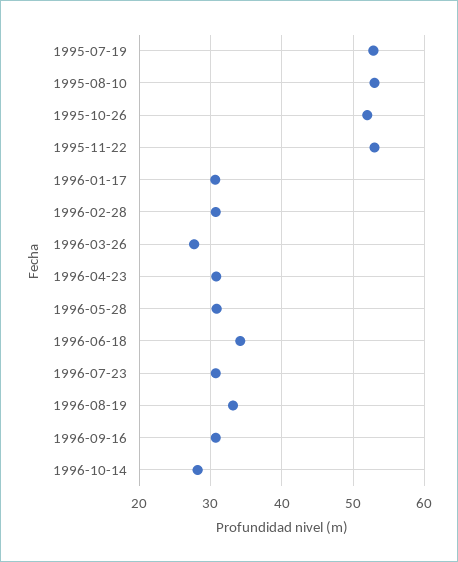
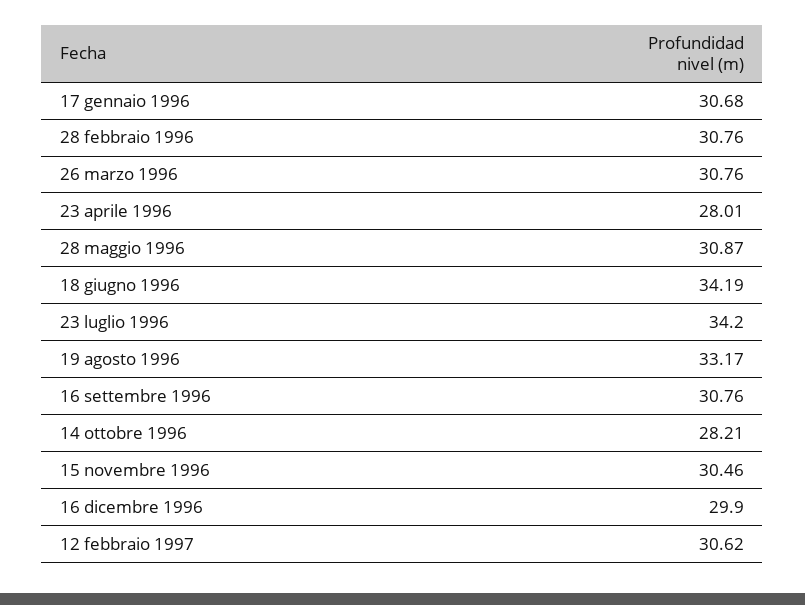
1995-07-19: 53 -> none
1995-08-10: 53 -> none
1995-10-26: 52 -> none
1995-11-22: 53 -> none
1996-03-26: 28 -> 30.76
1996-04-23: 31 -> 28.01
1996-07-23: 31 -> 34.2
15 novembre 1996: none -> 30.46
16 dicembre 1996: none -> 29.9
12 febbraio 1997: none -> 30.62

